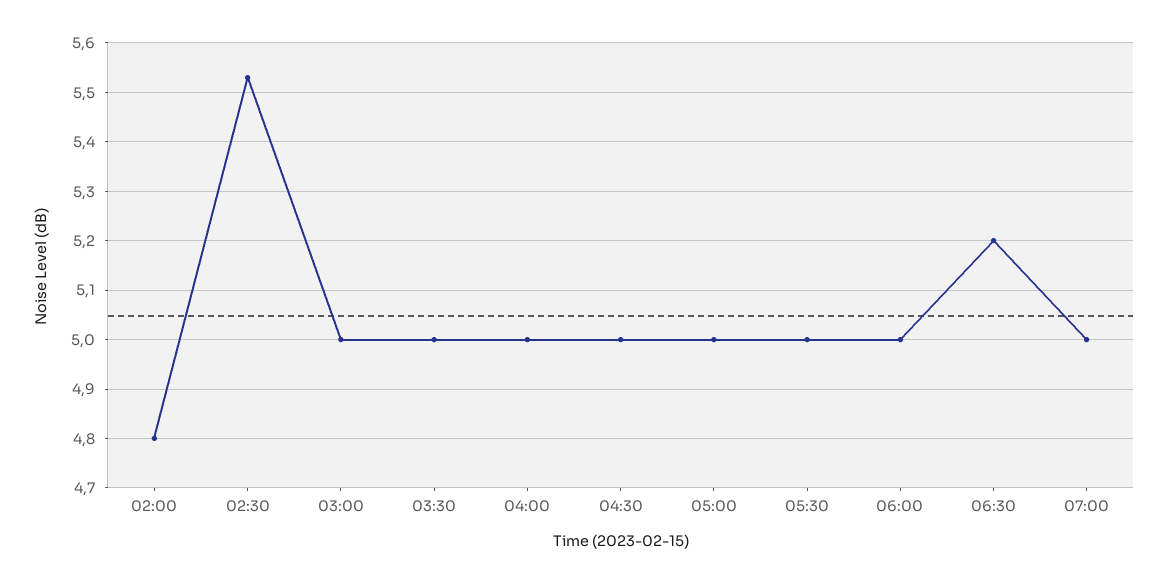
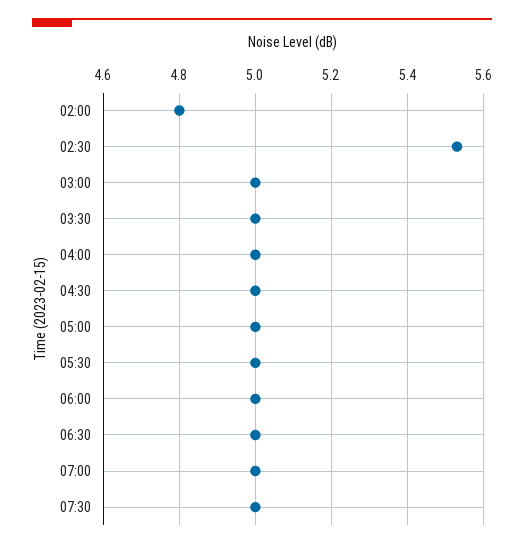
06:30: 5.2 -> 5
07:30: none -> 5

